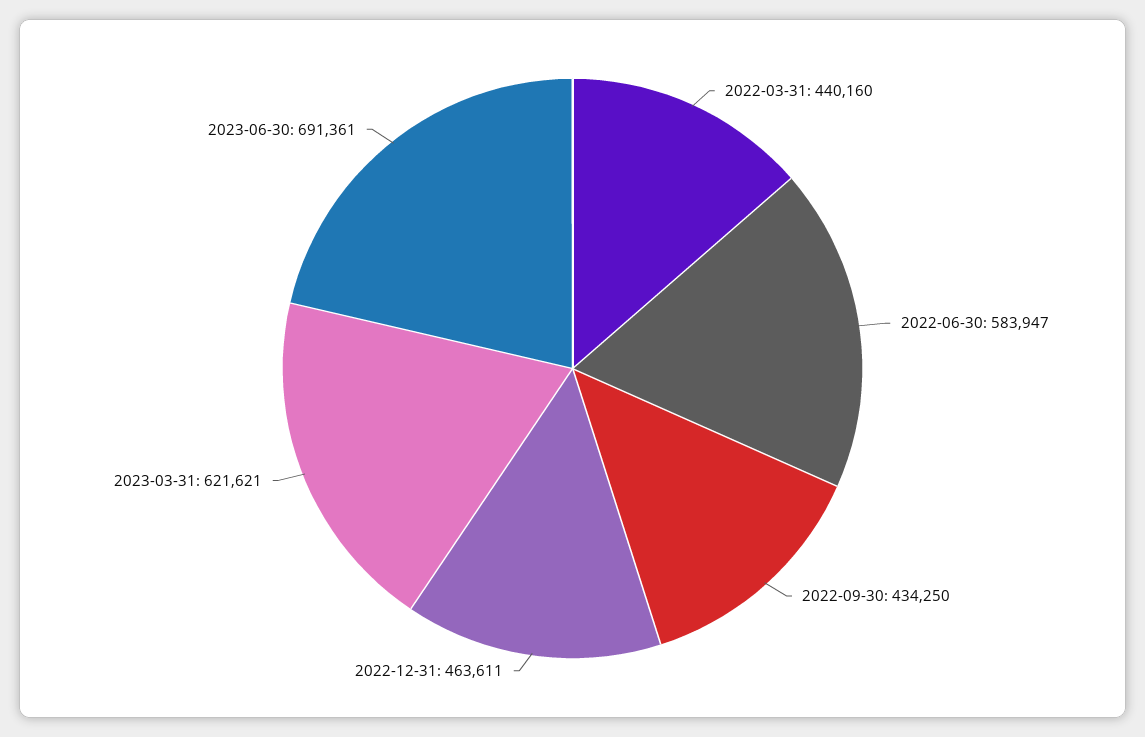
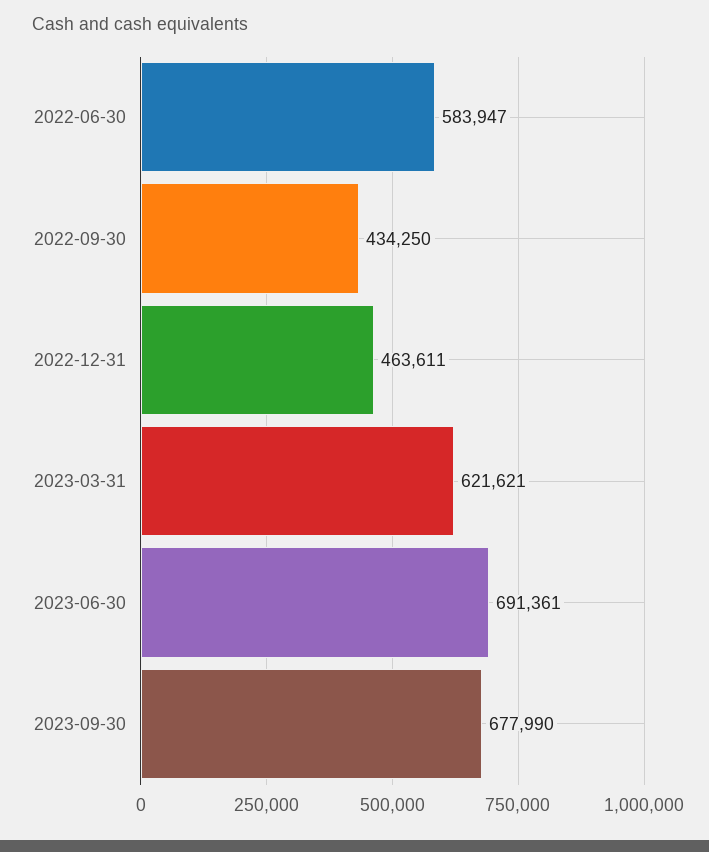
2022-03-31: 440160 -> none
2023-09-30: none -> 677990

